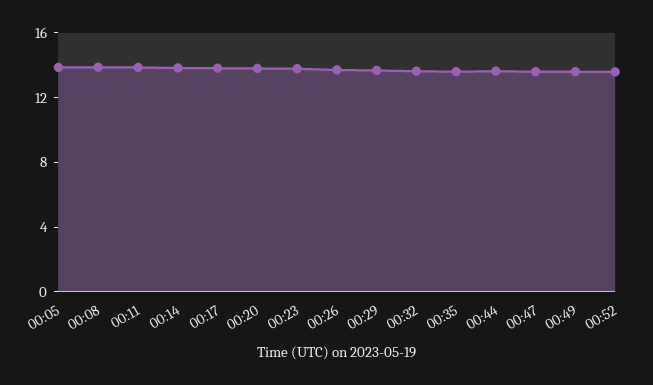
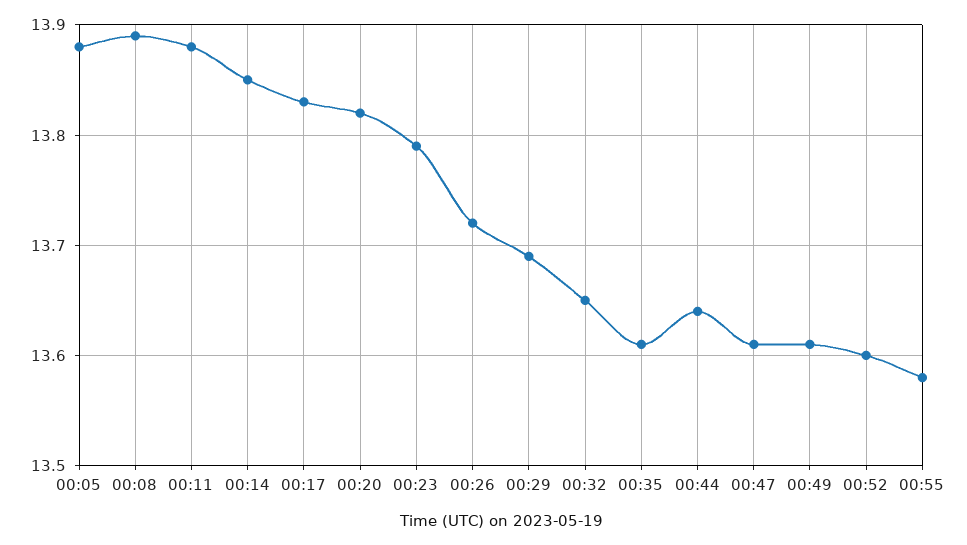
00:55: none -> 13.58

